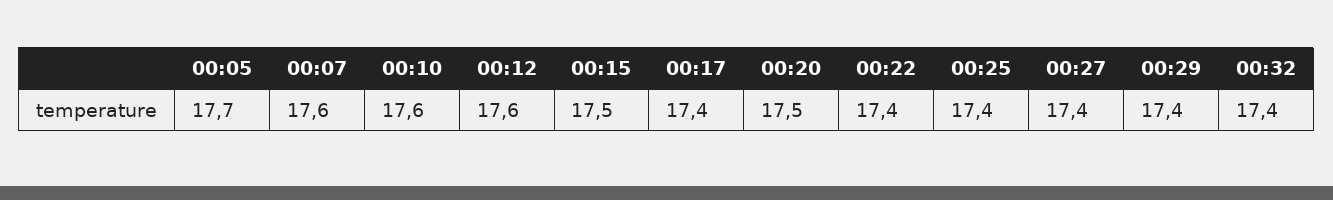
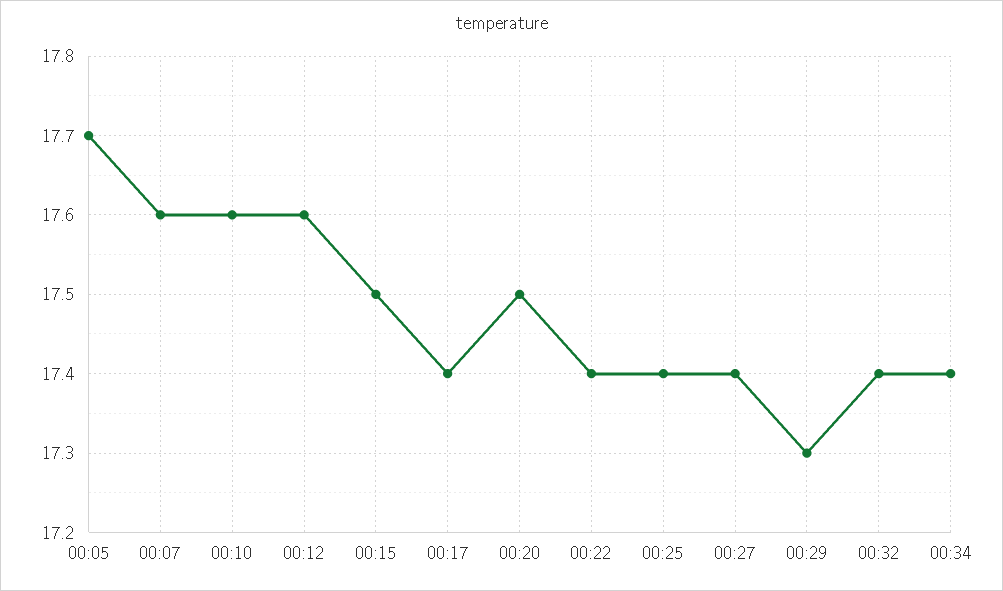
00:29: 17.4 -> 17.3
00:34: none -> 17.4

